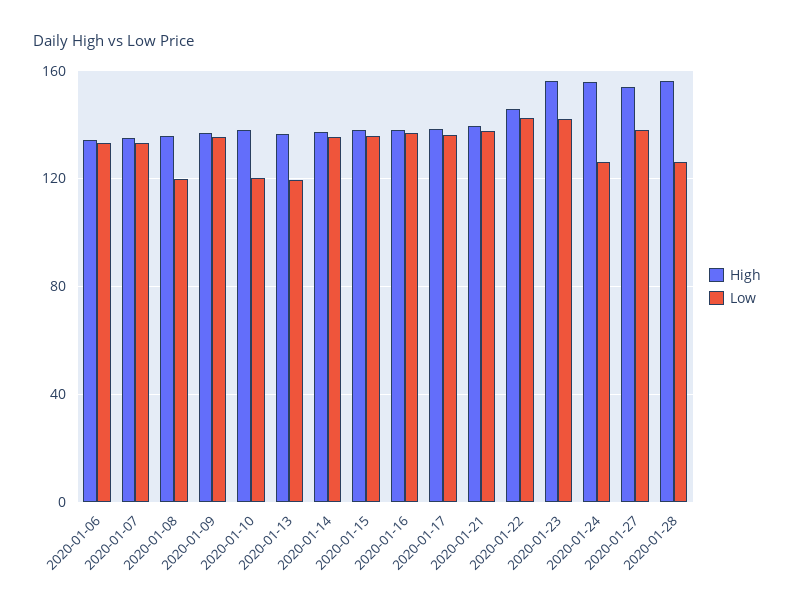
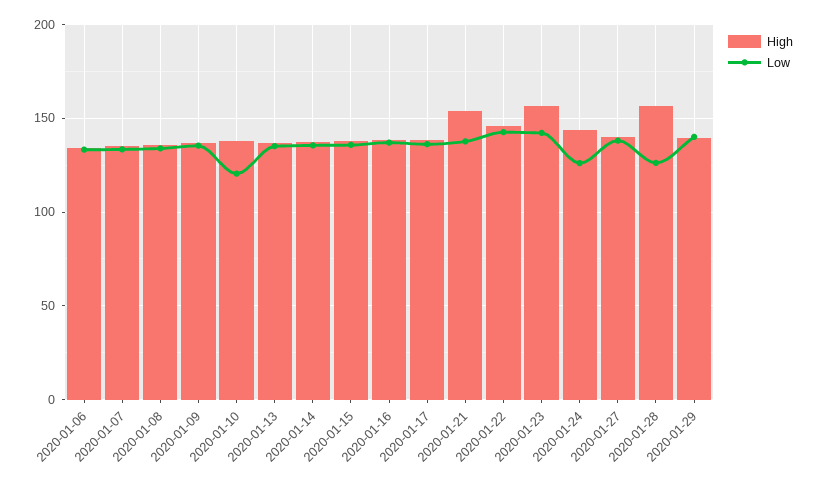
Low, 2020-01-08: 120 -> 135
Low, 2020-01-13: 120 -> 135
High, 2020-01-21: 140 -> 155
High, 2020-01-24: 155 -> 145
High, 2020-01-27: 155 -> 140
High, 2020-01-29: none -> 140
Low, 2020-01-29: none -> 140

